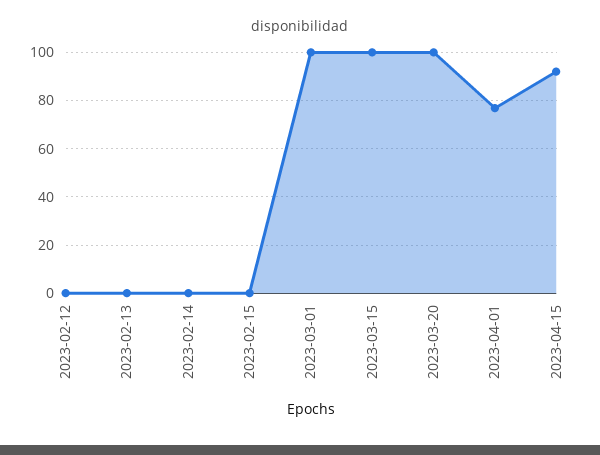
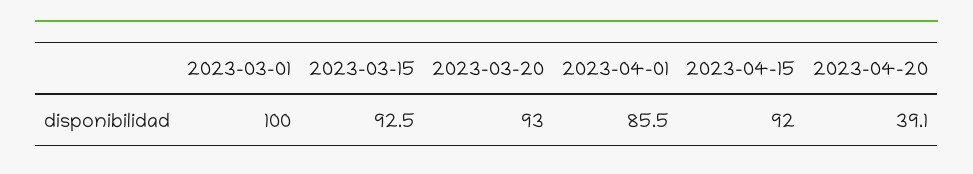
2023-02-12: 0 -> none
2023-02-13: 0 -> none
2023-02-14: 0 -> none
2023-02-15: 0 -> none
2023-03-15: 100 -> 92.5
2023-03-20: 100 -> 93
2023-04-01: 77.5 -> 85.5
2023-04-20: none -> 39.1

